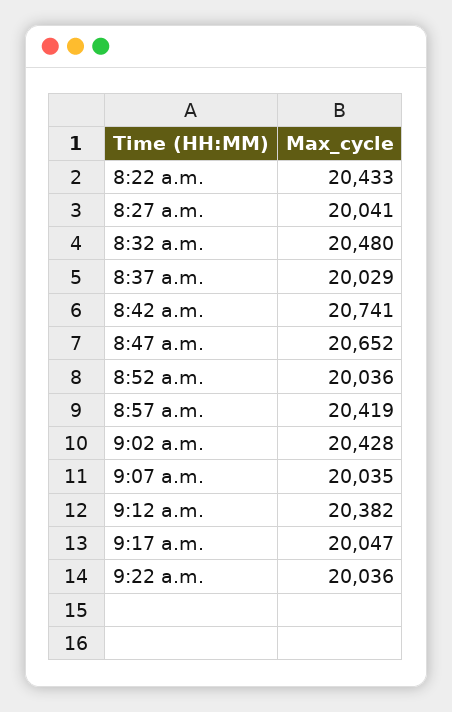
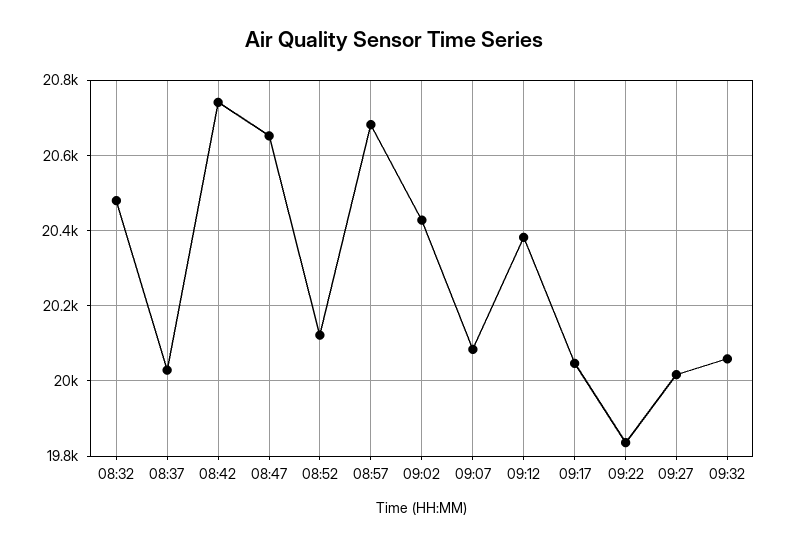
8:22 a.m.: 20433 -> none
8:27 a.m.: 20041 -> none
8:52 a.m.: 20036 -> 20120
8:57 a.m.: 20419 -> 20680
9:07 a.m.: 20035 -> 20080
9:22 a.m.: 20036 -> 19840
09:27: none -> 20020
09:32: none -> 20060

